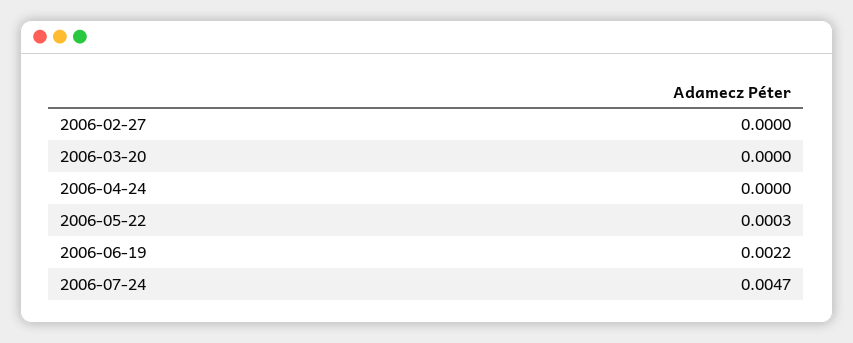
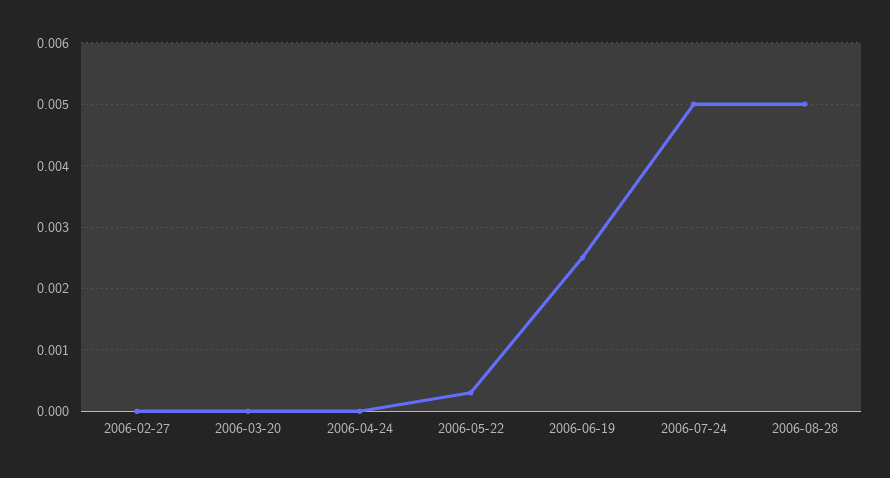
2006-06-19: 0.0022 -> 0.0025
2006-07-24: 0.0047 -> 0.005
2006-08-28: none -> 0.005

